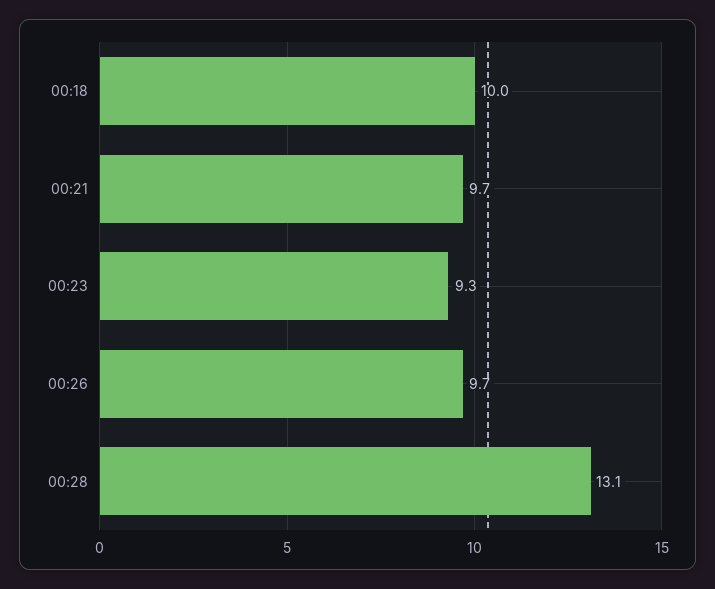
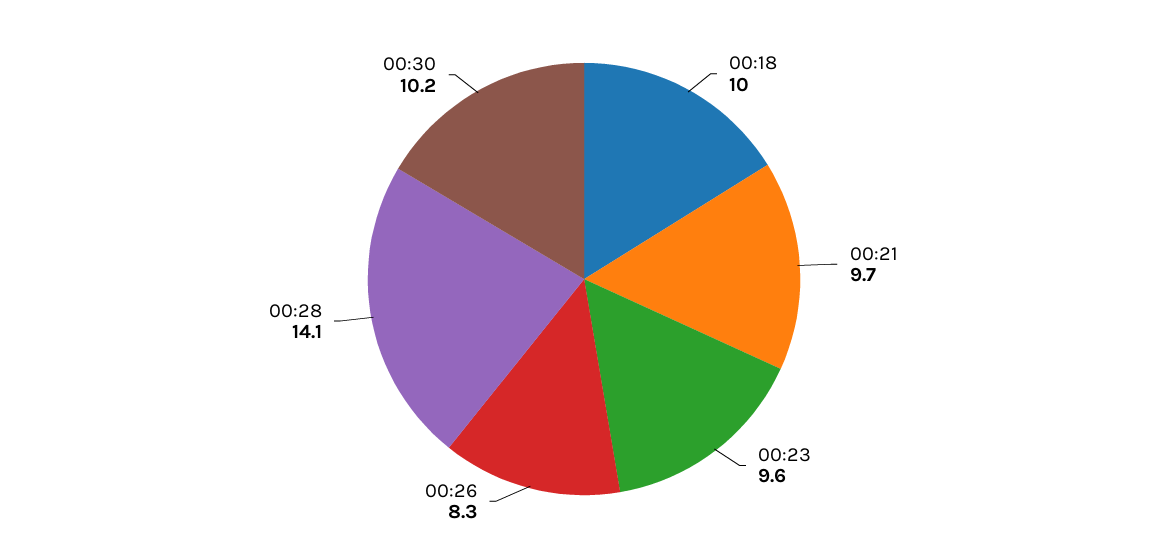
00:23: 9.3 -> 9.6
00:26: 9.7 -> 8.3
00:28: 13.1 -> 14.1
00:30: none -> 10.2

